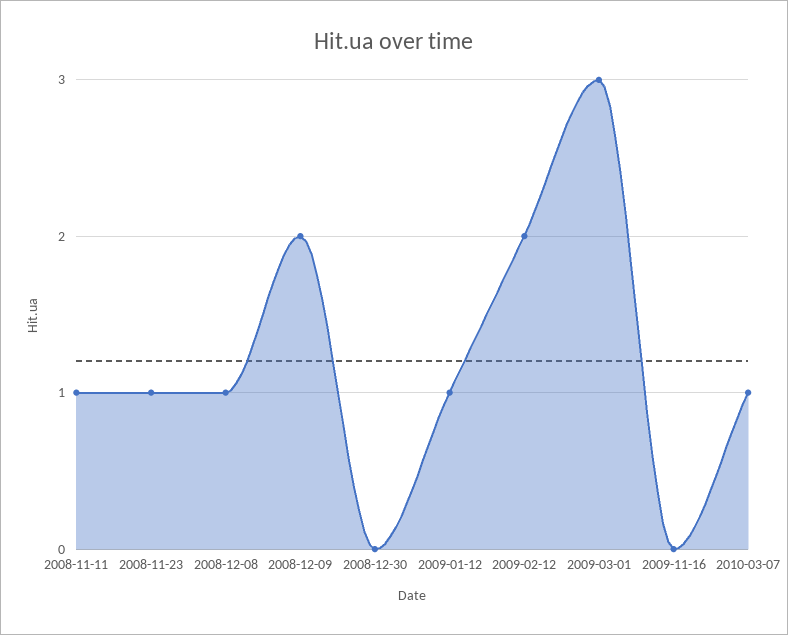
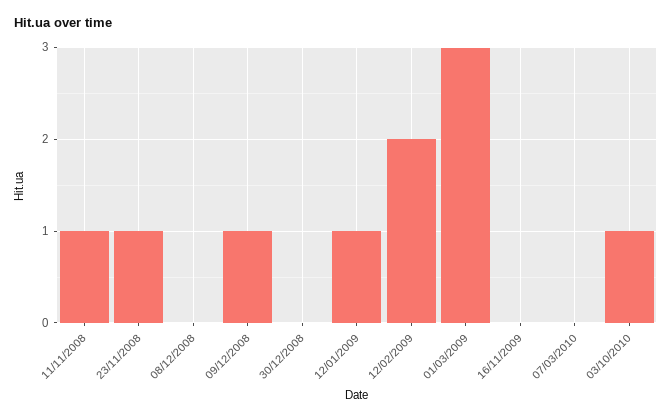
2008-12-08: 1 -> 0
2008-12-09: 2 -> 1
2010-03-07: 1 -> 0
03/10/2010: none -> 1

